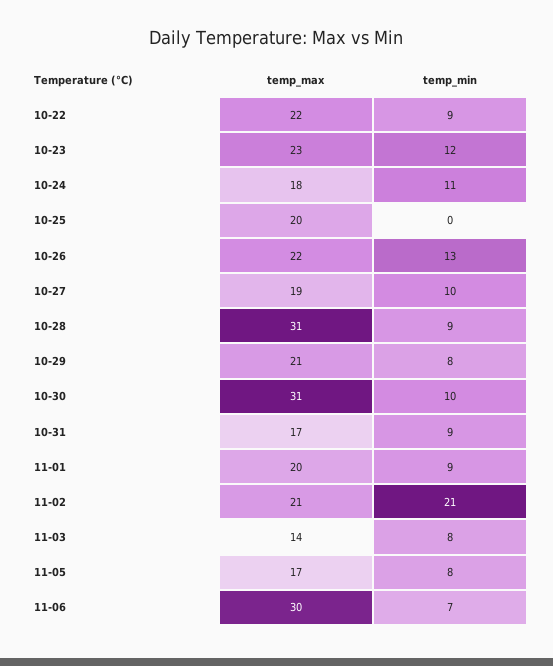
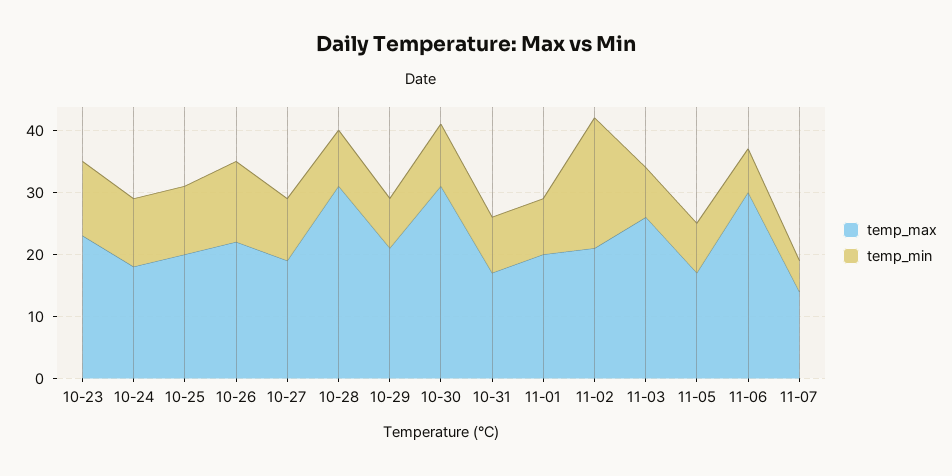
temp_max, 10-22: 22 -> none
temp_min, 10-22: 9 -> none
temp_min, 10-25: 0 -> 10
temp_max, 11-03: 14 -> 25
temp_max, 11-07: none -> 15
temp_min, 11-07: none -> 5

